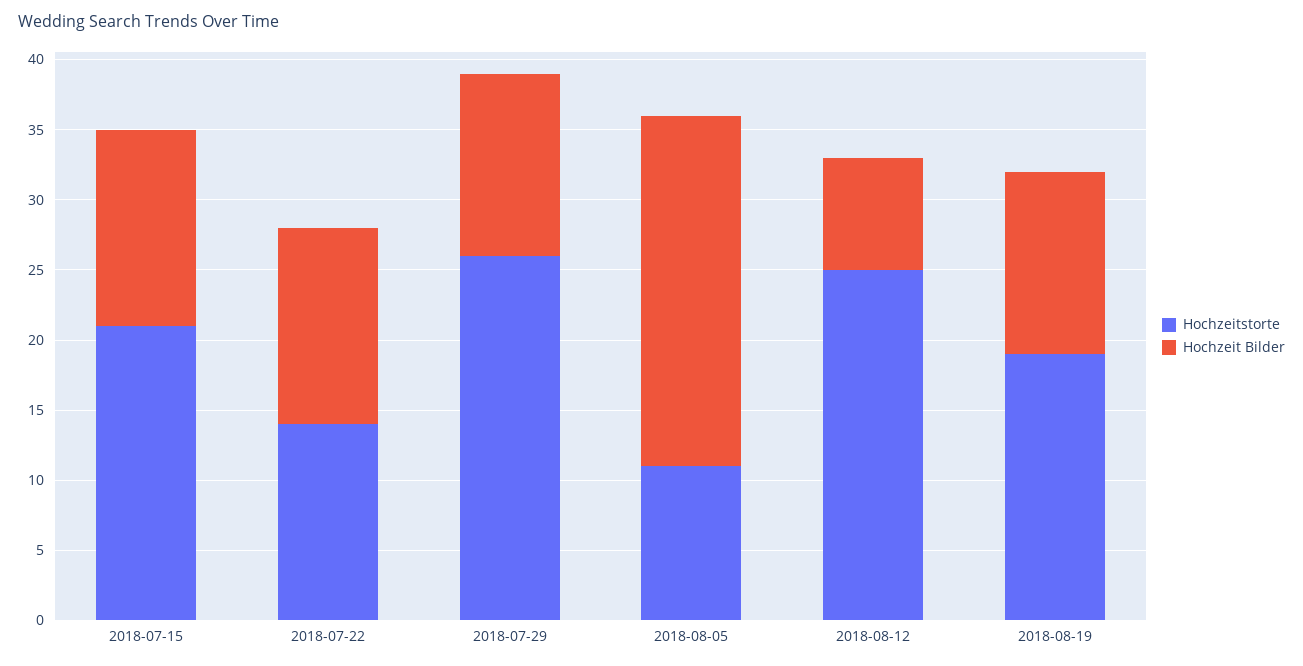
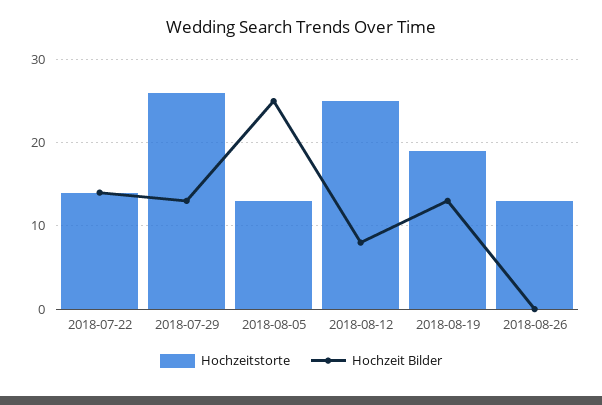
Hochzeitstorte, 2018-07-15: 21 -> none
Hochzeit Bilder, 2018-07-15: 14 -> none
Hochzeitstorte, 2018-08-05: 11 -> 13
Hochzeitstorte, 2018-08-26: none -> 13
Hochzeit Bilder, 2018-08-26: none -> 0

